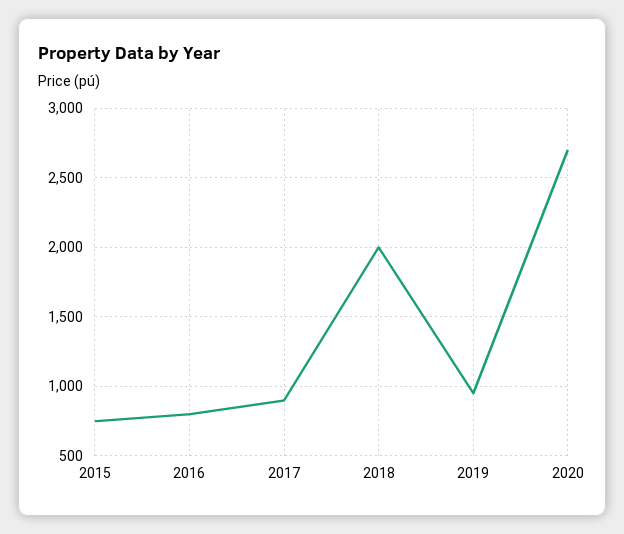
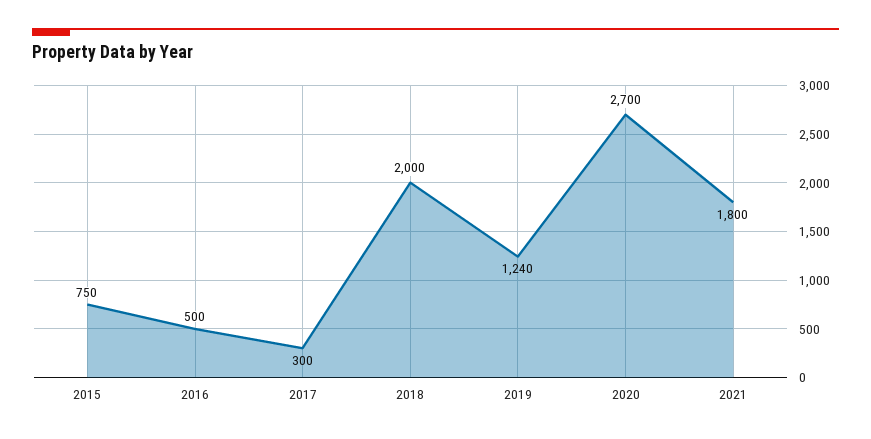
2016: 800 -> 500
2017: 900 -> 300
2019: 950 -> 1240
2021: none -> 1800

